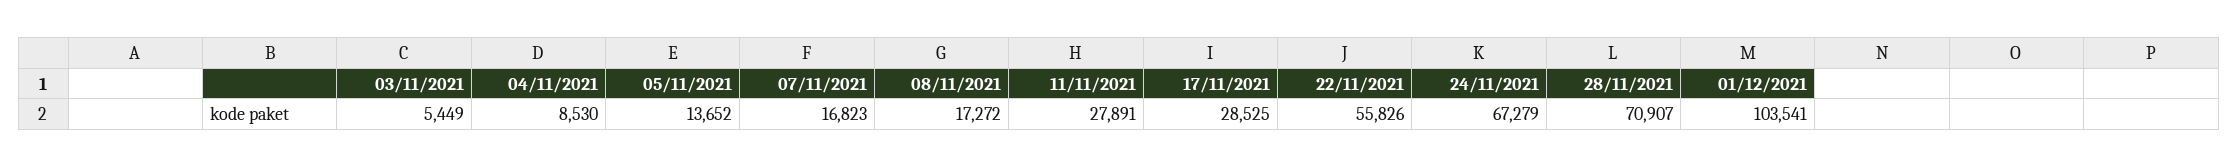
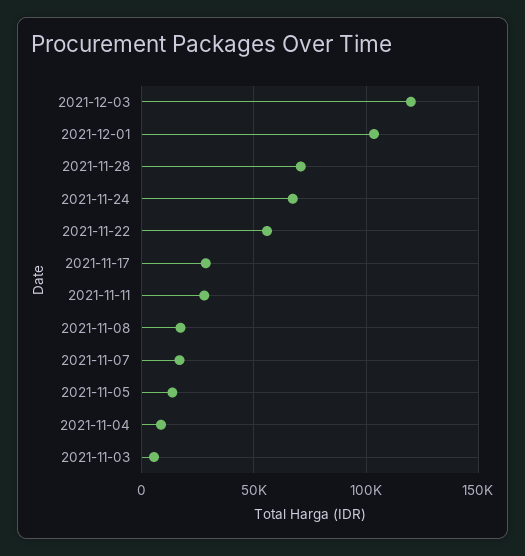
2021-12-03: none -> 120000

